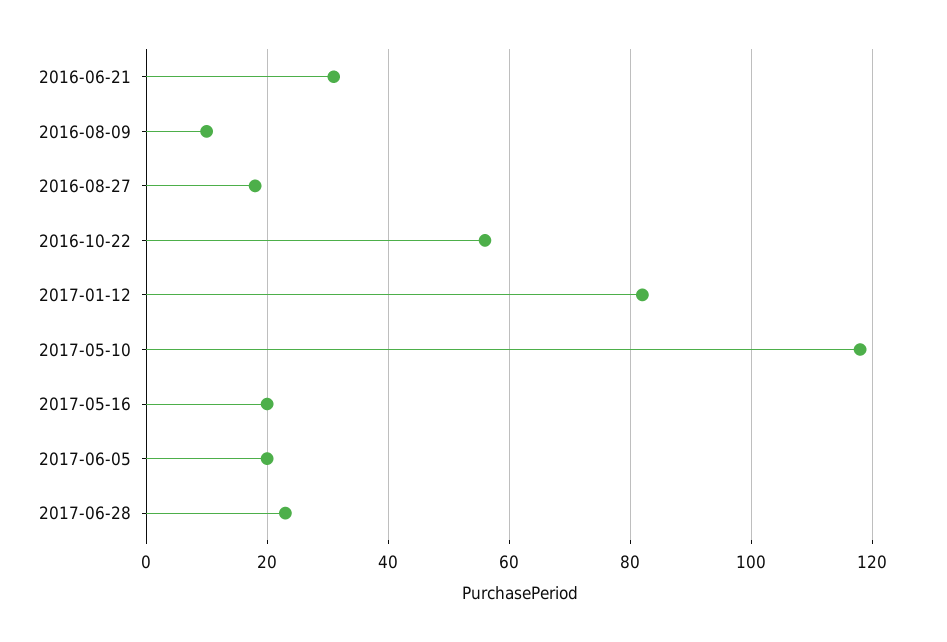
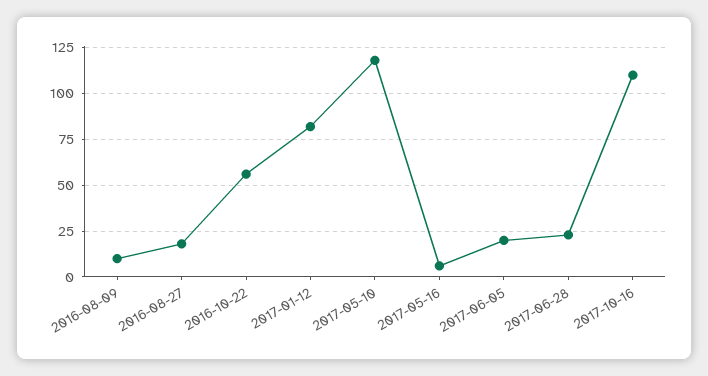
2016-06-21: 30 -> none
2017-05-16: 20 -> 5
2017-10-16: none -> 110

